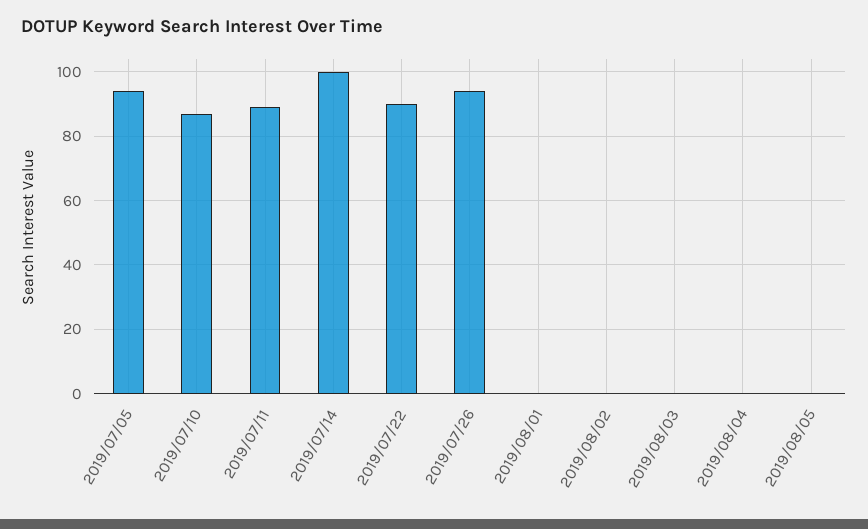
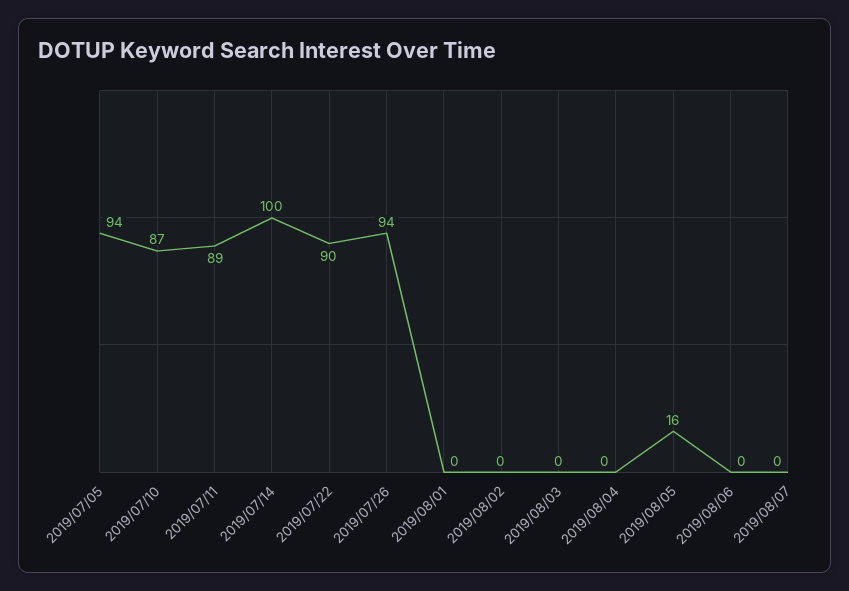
2019/08/05: 0 -> 16
2019/08/06: none -> 0
2019/08/07: none -> 0

